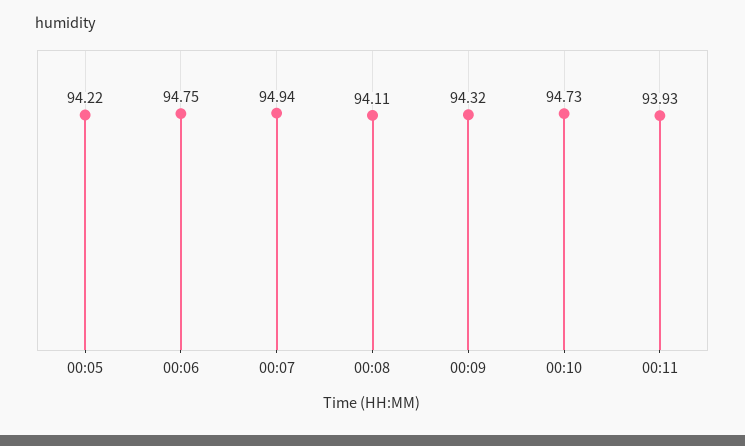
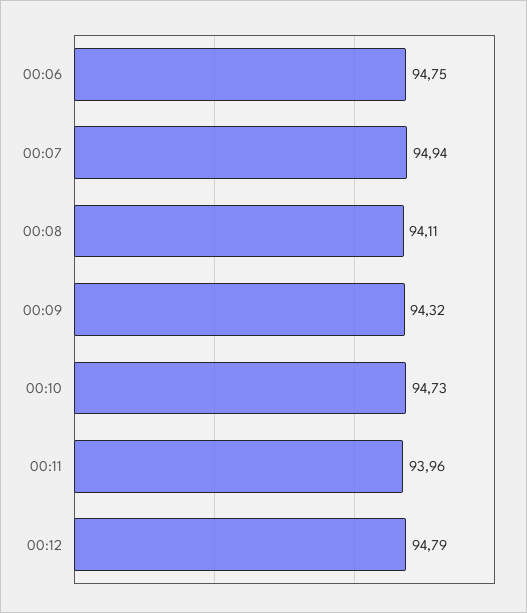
00:05: 94.22 -> none
00:11: 93.93 -> 93.96
00:12: none -> 94.79

